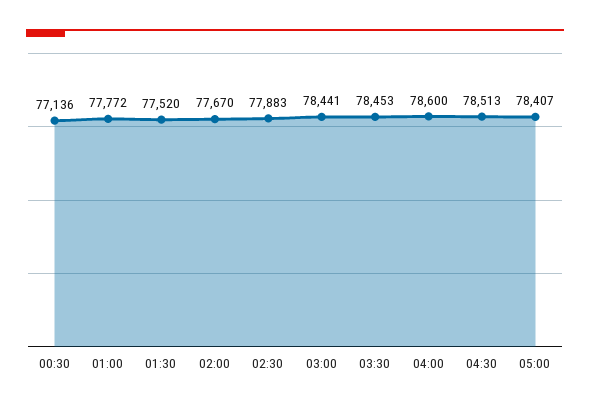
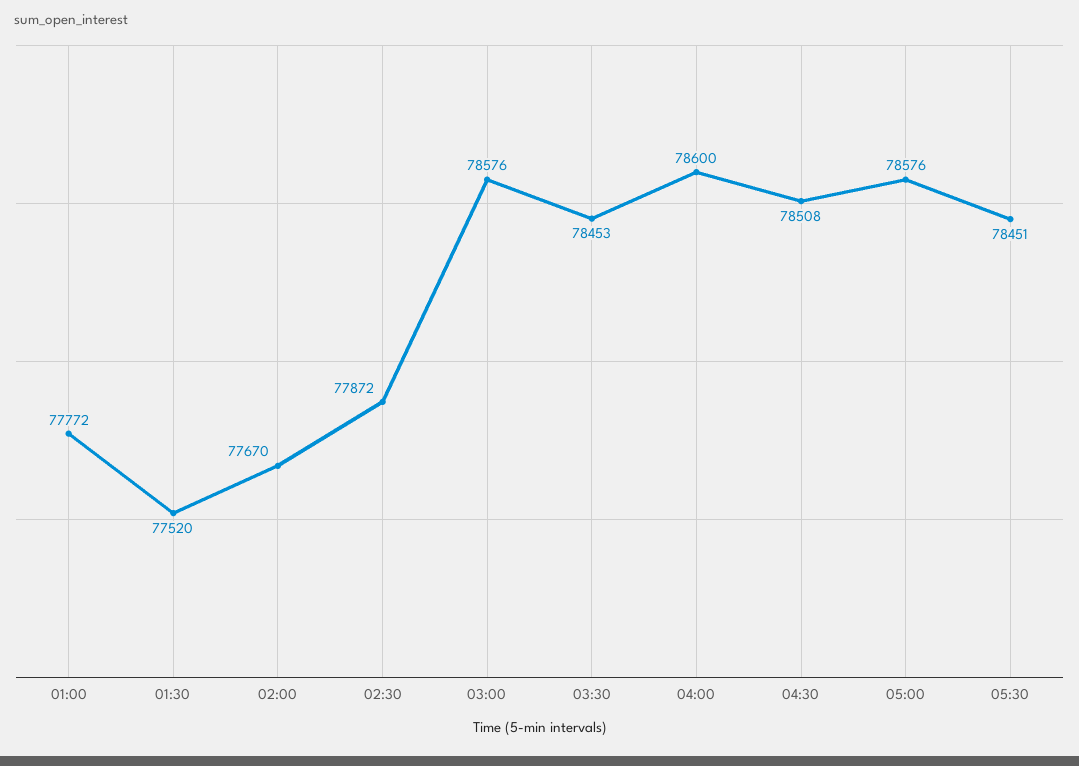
00:30: 77136 -> none
02:30: 77883 -> 77872
03:00: 78441 -> 78576
04:30: 78513 -> 78508
05:00: 78407 -> 78576
05:30: none -> 78451

